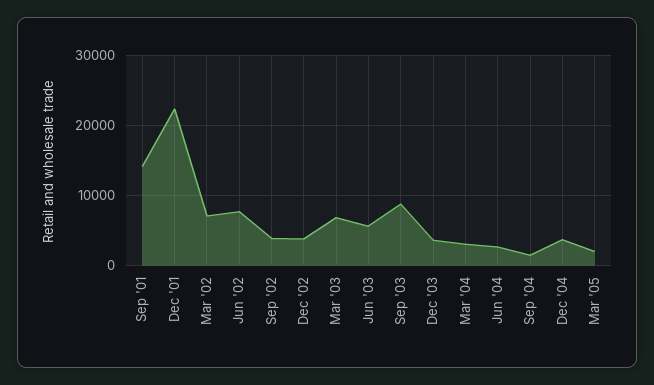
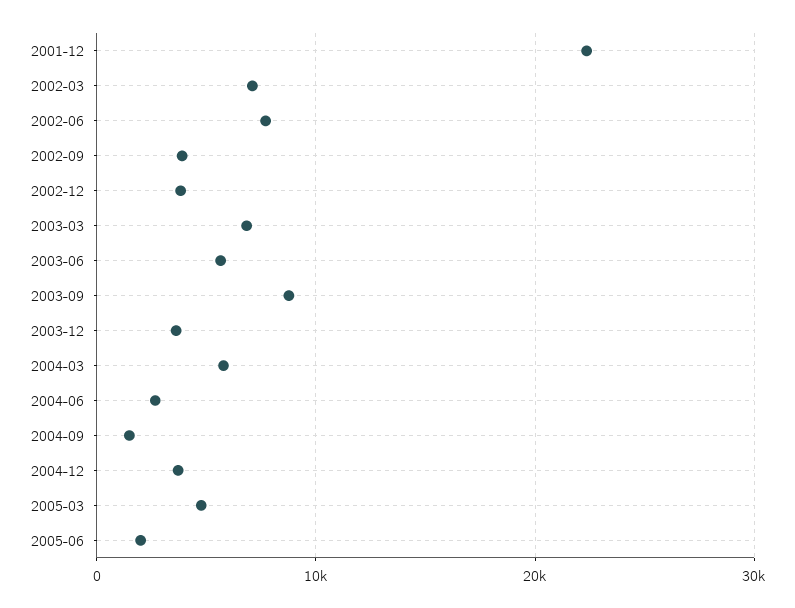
Sep '01: 14000 -> none
Mar '04: 3000 -> 6000
Mar '05: 2000 -> 5000
2005-06: none -> 2000

